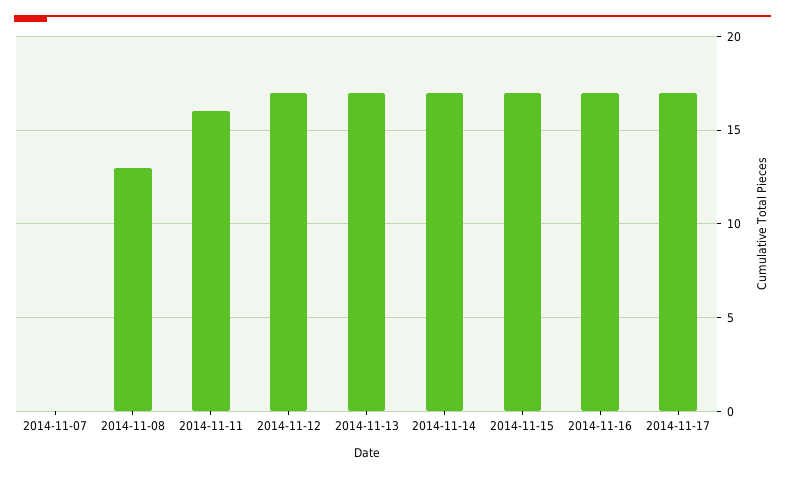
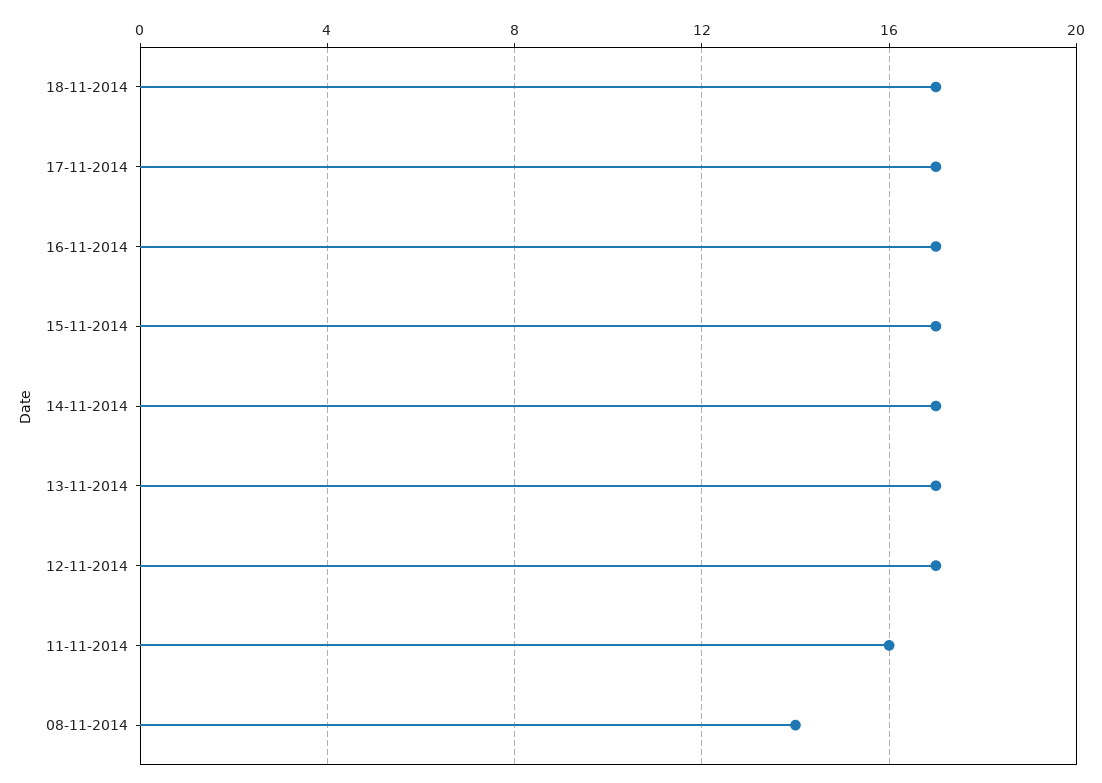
2014-11-07: 0 -> none
2014-11-08: 13 -> 14
18-11-2014: none -> 17

